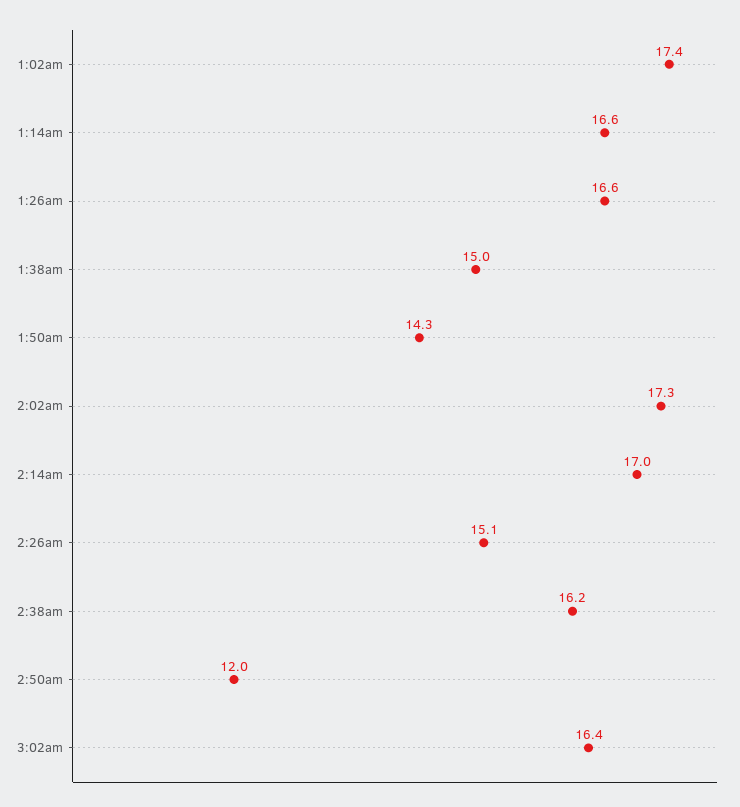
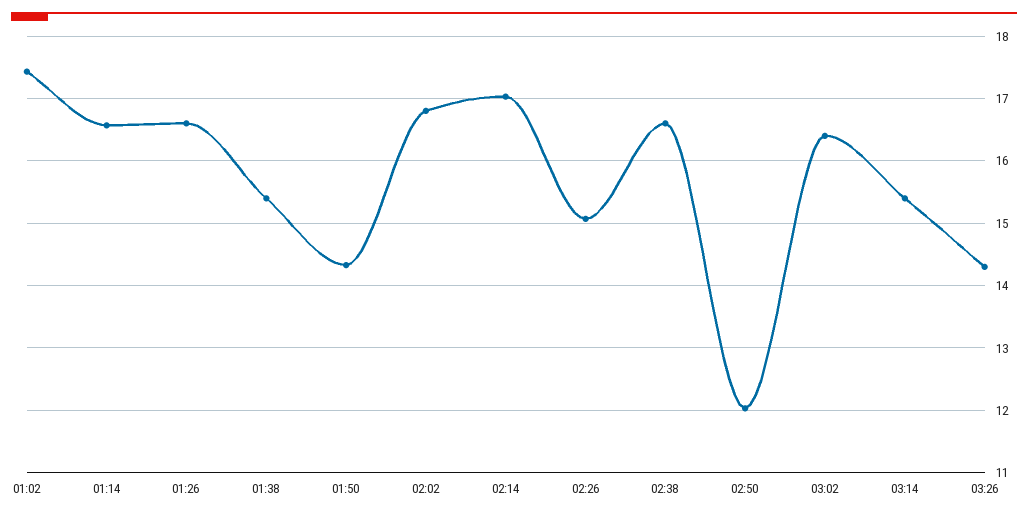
1:38am: 15 -> 15.4
2:02am: 17.3 -> 16.8
2:38am: 16.2 -> 16.6
03:14: none -> 15.4
03:26: none -> 14.3

